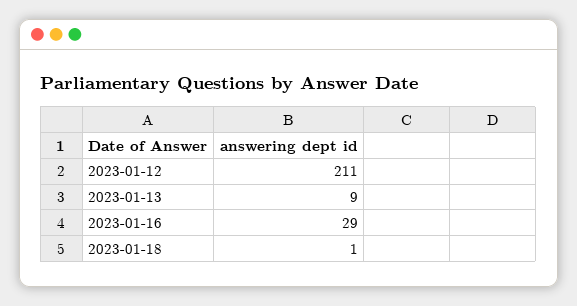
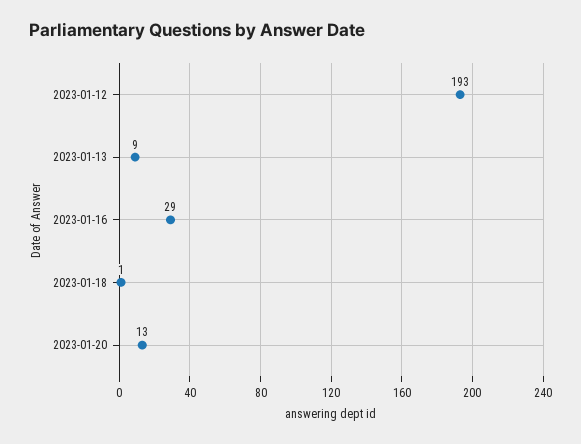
2023-01-12: 211 -> 193
2023-01-20: none -> 13

